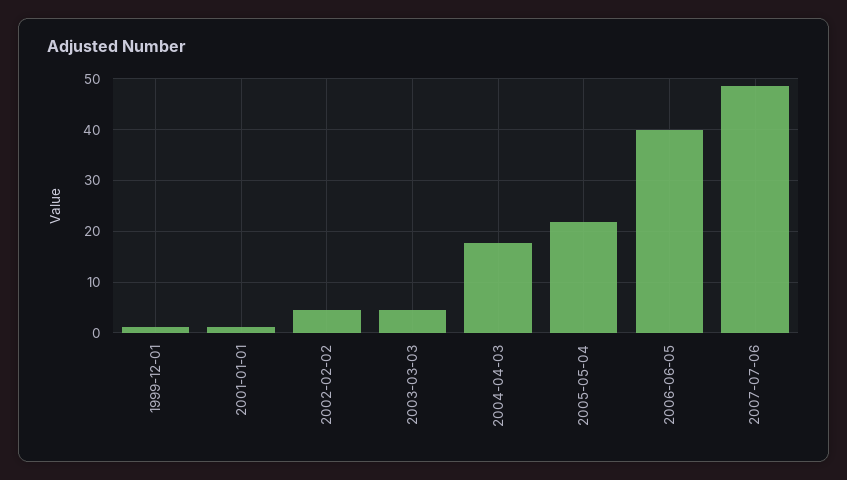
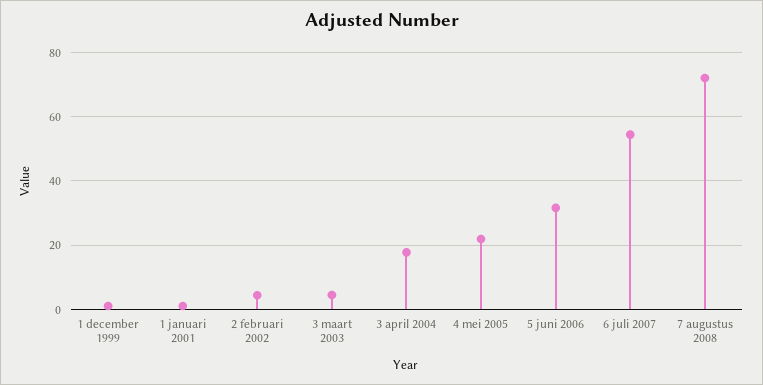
2006-06-05: 40 -> 32
2007-07-06: 48 -> 54
7 augustus 2008: none -> 72

